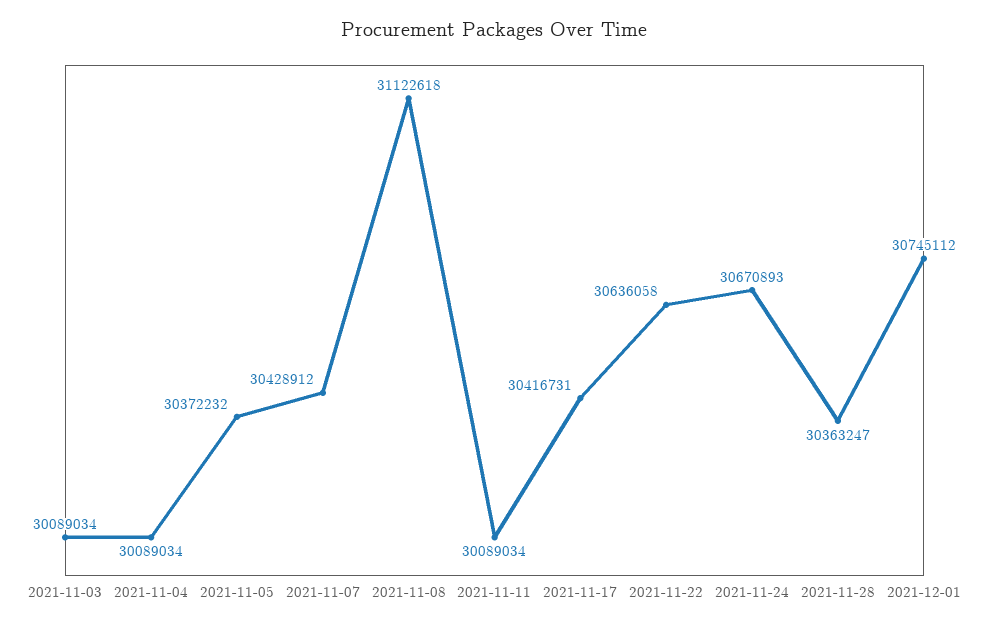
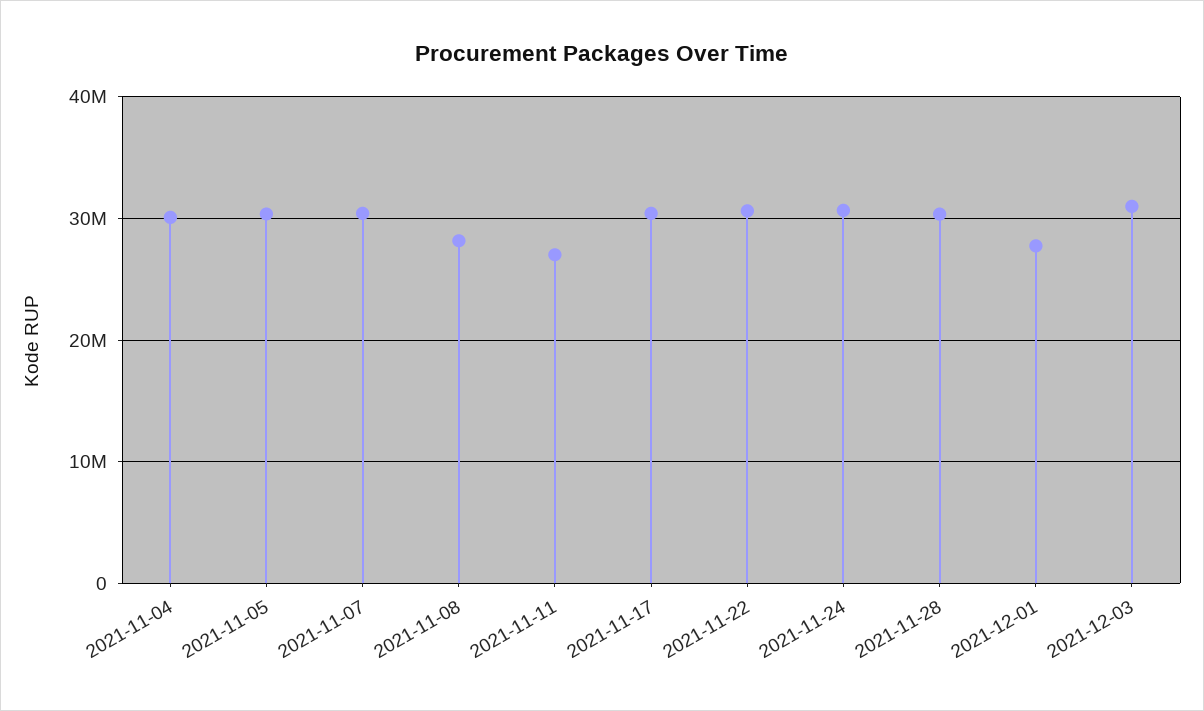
2021-11-03: 30089034 -> none
2021-11-08: 31122618 -> 28000000
2021-11-11: 30089034 -> 27000000
2021-12-01: 30745112 -> 28000000
2021-12-03: none -> 31000000

